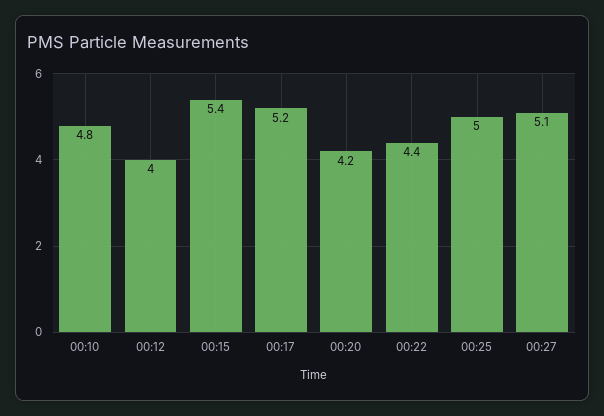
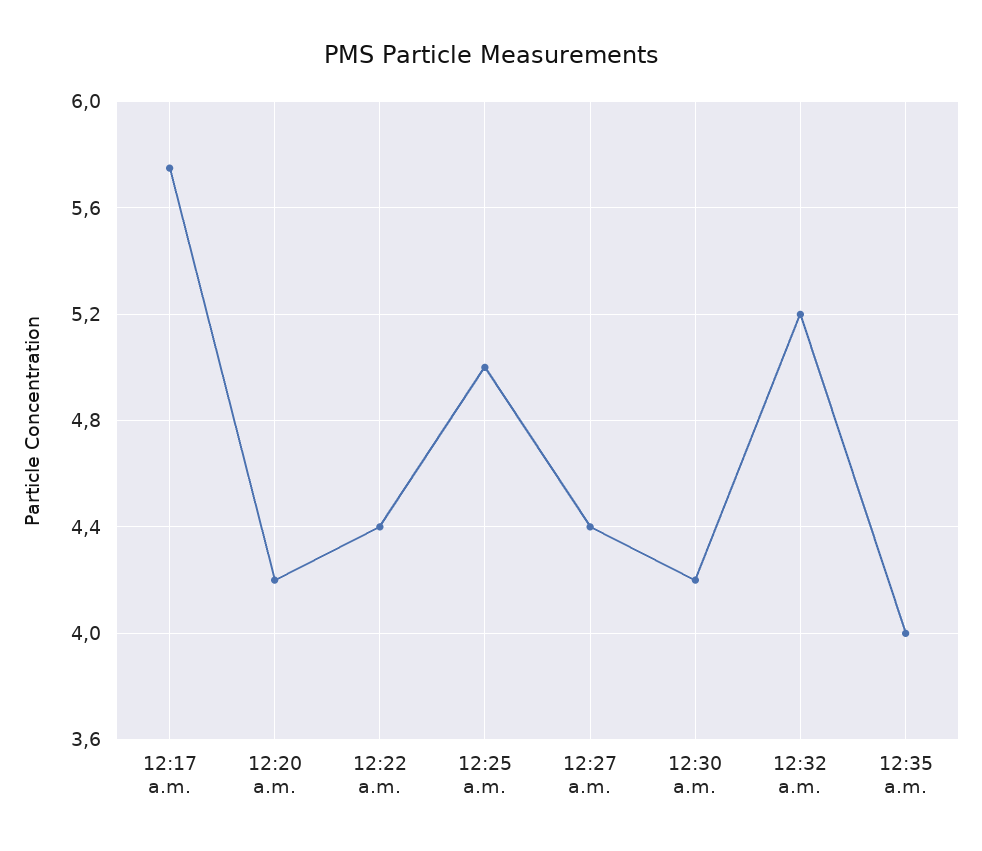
00:10: 4.8 -> none
00:12: 4 -> none
00:15: 5.4 -> none
00:17: 5.2 -> 5.75
00:27: 5.1 -> 4.4
12:30 a.m.: none -> 4.2
12:32 a.m.: none -> 5.2
12:35 a.m.: none -> 4

